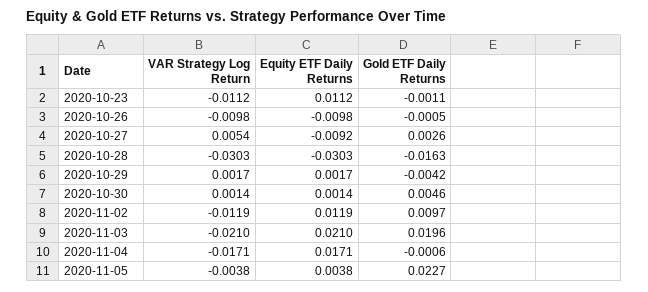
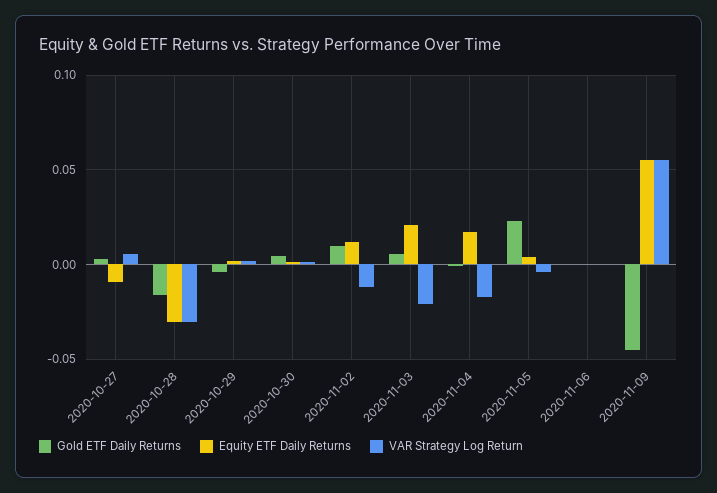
VAR Strategy Log Return, 2020-10-23: -0.0112 -> none
Equity ETF Daily Returns, 2020-10-23: 0.0112 -> none
Gold ETF Daily Returns, 2020-10-23: -0.0011 -> none
VAR Strategy Log Return, 2020-10-26: -0.0098 -> none
Equity ETF Daily Returns, 2020-10-26: -0.0098 -> none
Gold ETF Daily Returns, 2020-10-26: -0.0005 -> none
Gold ETF Daily Returns, 2020-11-03: 0.0196 -> 0.005
Gold ETF Daily Returns, 2020-11-06: none -> 0
Equity ETF Daily Returns, 2020-11-06: none -> 0
VAR Strategy Log Return, 2020-11-06: none -> 0
Gold ETF Daily Returns, 2020-11-09: none -> -0.045
Equity ETF Daily Returns, 2020-11-09: none -> 0.055
VAR Strategy Log Return, 2020-11-09: none -> 0.055

